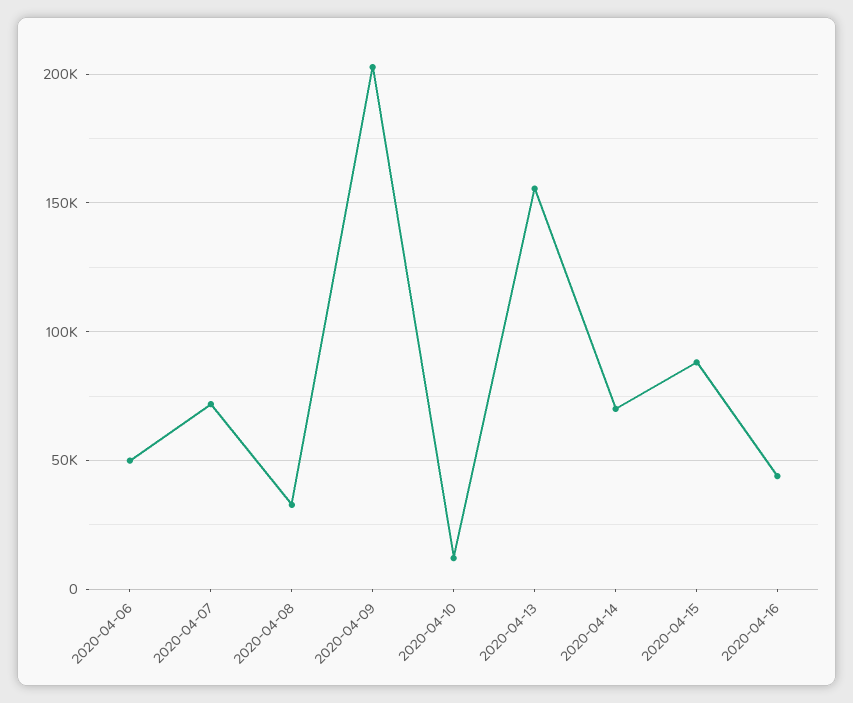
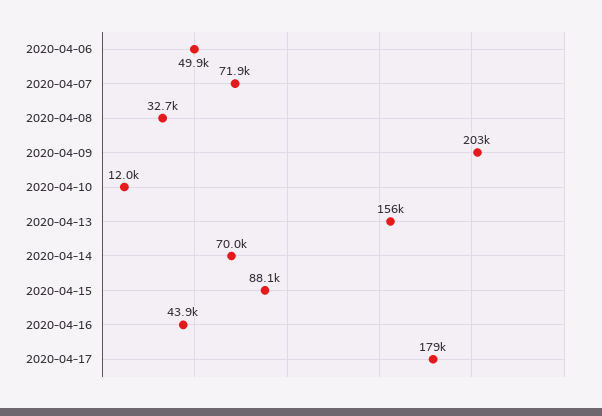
2020-04-17: none -> 179000

